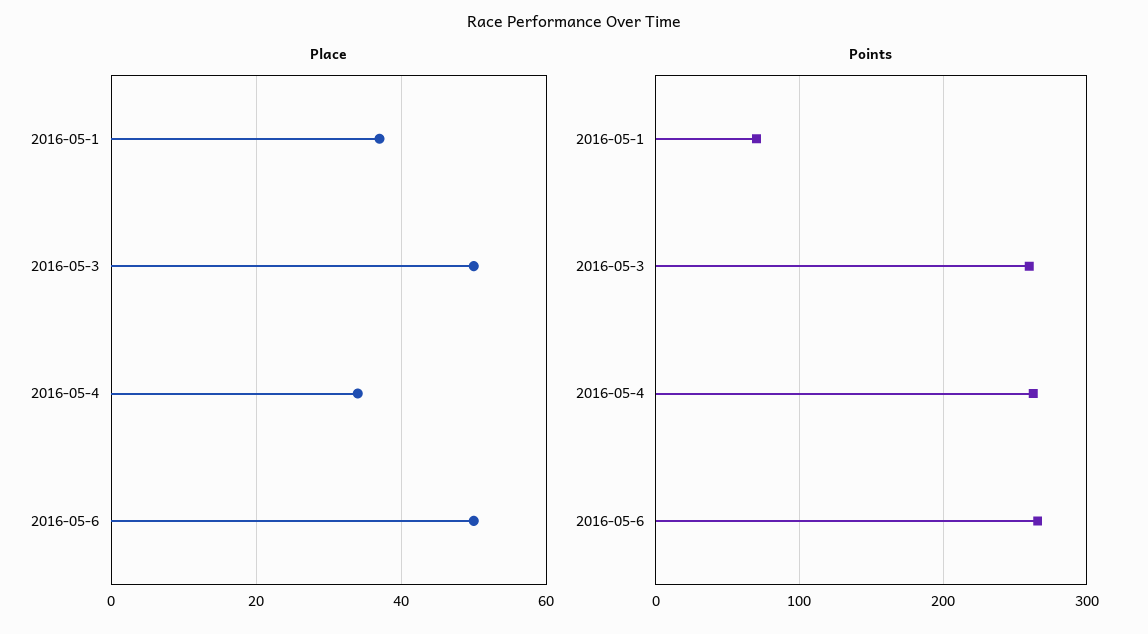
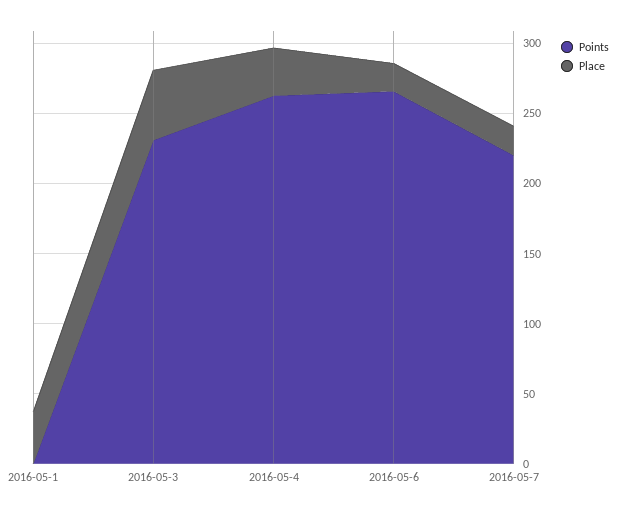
Place, 2016-05-6: 50 -> 20
Points, 2016-05-1: 70 -> 0
Points, 2016-05-3: 260 -> 230
Points, 2016-05-7: none -> 220
Place, 2016-05-7: none -> 20

